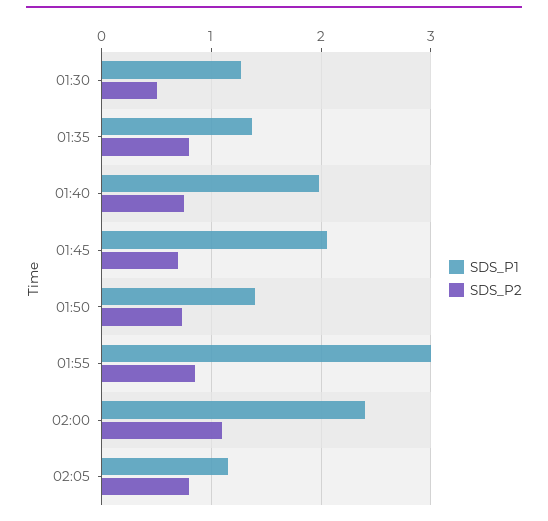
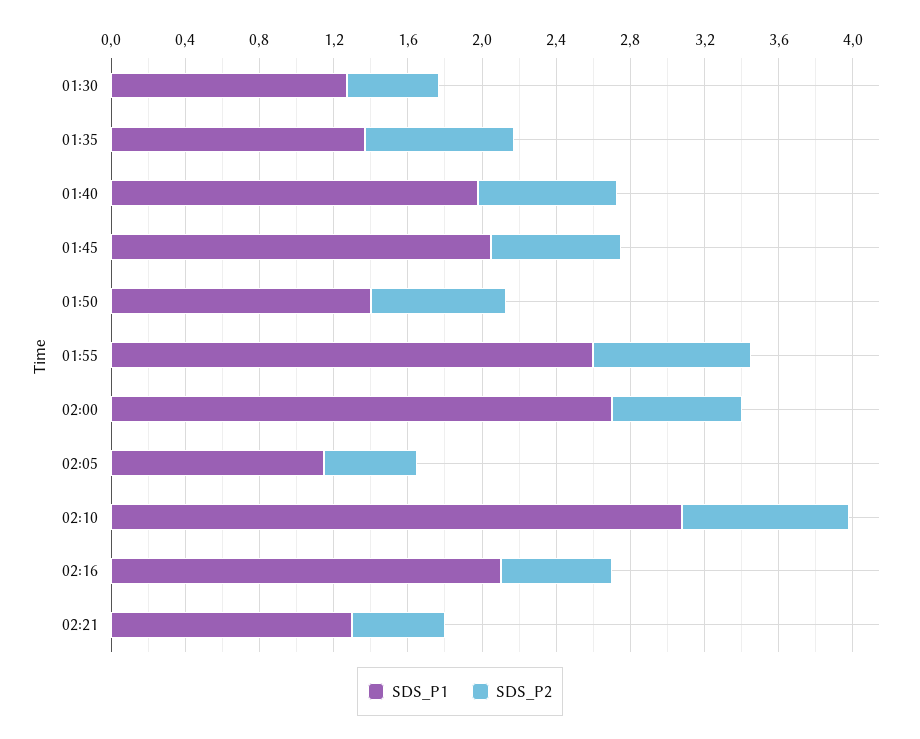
SDS_P1, 01:55: 3 -> 2.6
SDS_P1, 02:00: 2.4 -> 2.7
SDS_P2, 02:00: 1.1 -> 0.7
SDS_P2, 02:05: 0.8 -> 0.5
SDS_P1, 02:10: none -> 3.1
SDS_P2, 02:10: none -> 0.9
SDS_P1, 02:16: none -> 2.1
SDS_P2, 02:16: none -> 0.6
SDS_P1, 02:21: none -> 1.3
SDS_P2, 02:21: none -> 0.5

